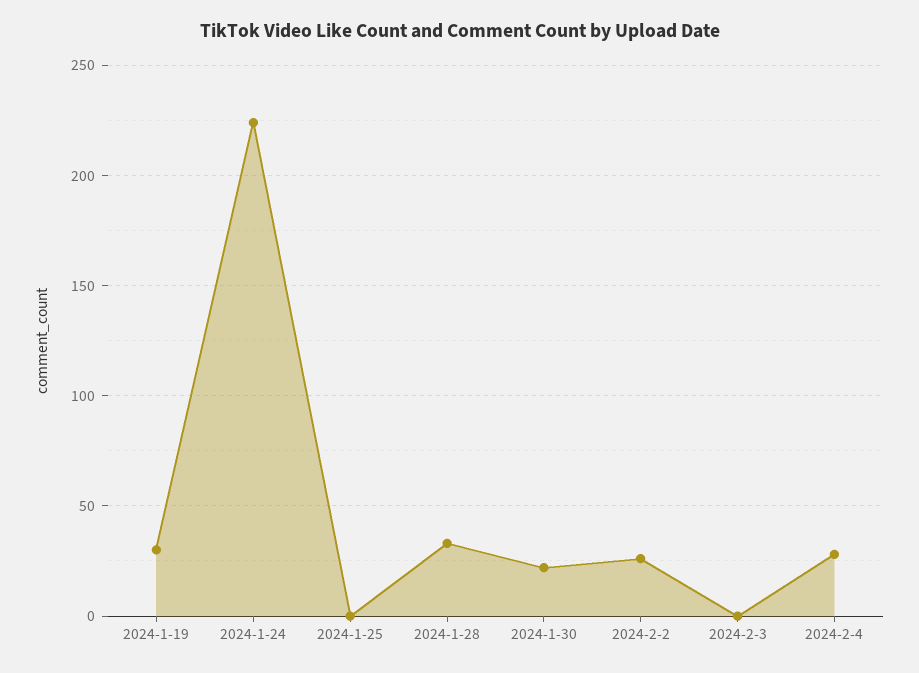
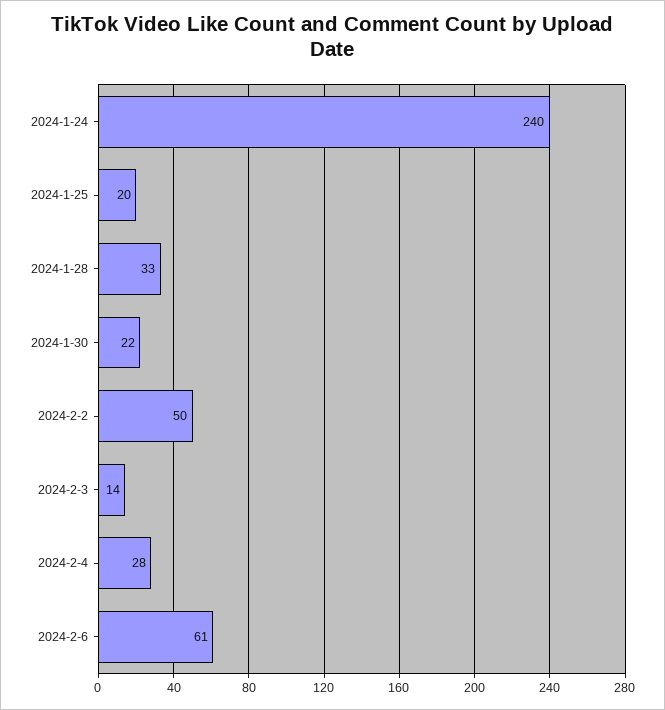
2024-1-19: 30 -> none
2024-1-24: 225 -> 240
2024-1-25: 0 -> 20
2024-2-2: 25 -> 50
2024-2-3: 0 -> 14
2024-2-6: none -> 61

